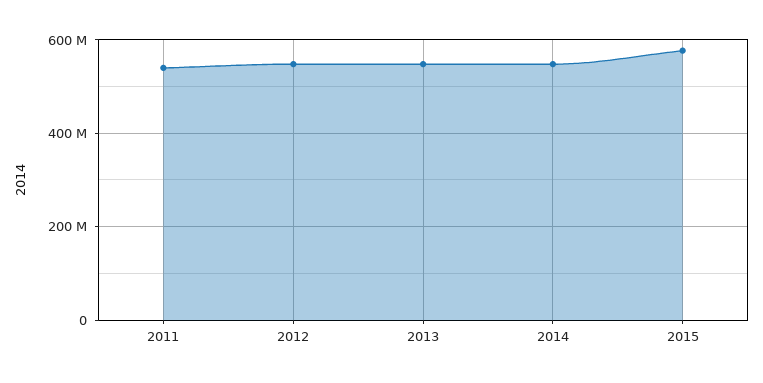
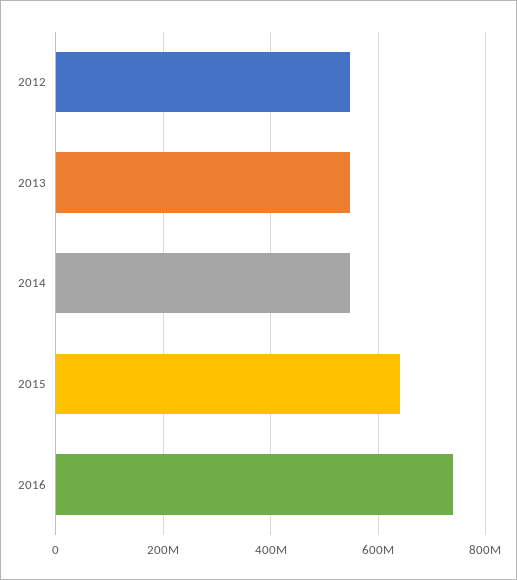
2011: 540000000 -> none
2015: 580000000 -> 640000000
2016: none -> 740000000

